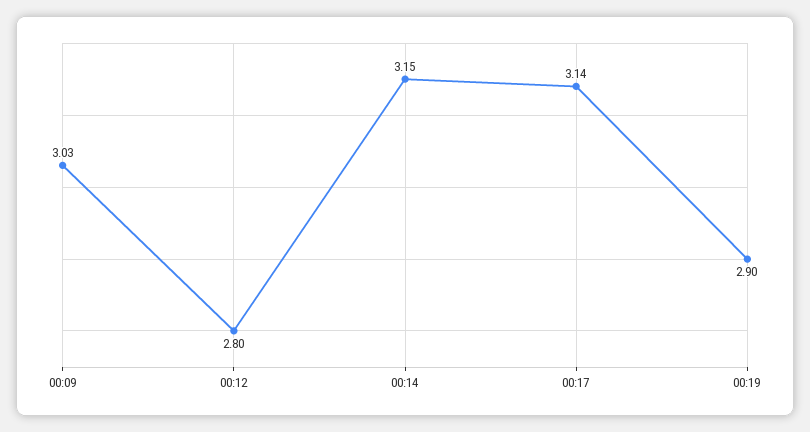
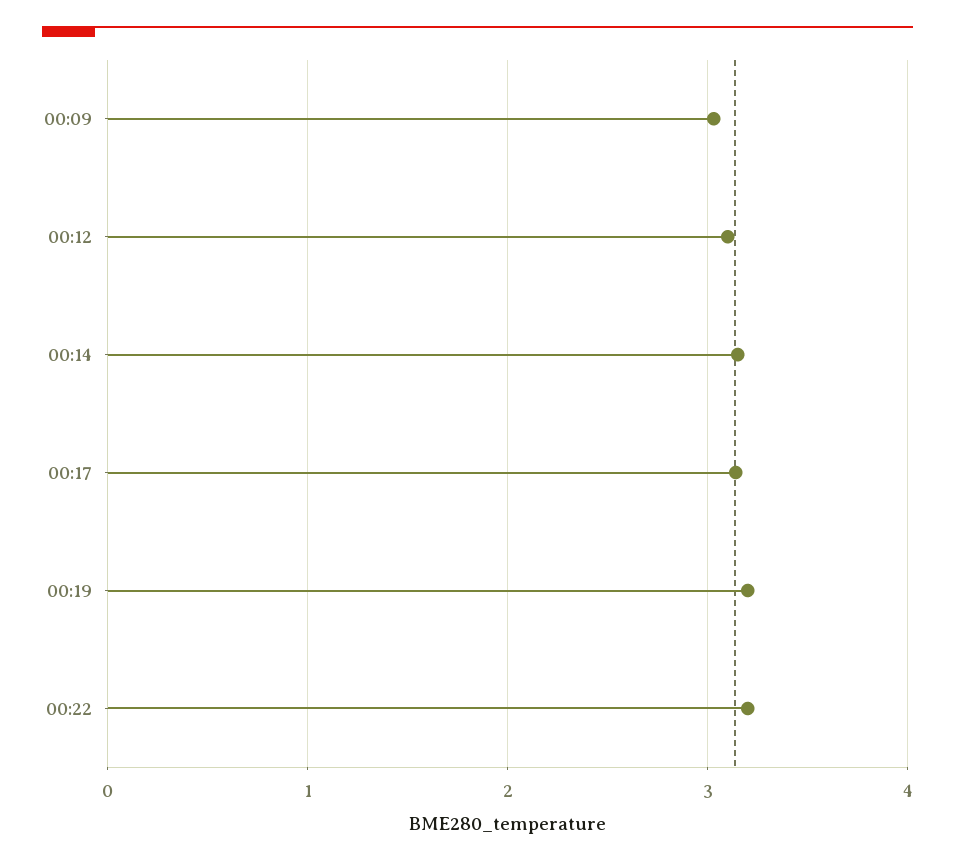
00:12: 2.8 -> 3.1
00:19: 2.9 -> 3.2
00:22: none -> 3.2

